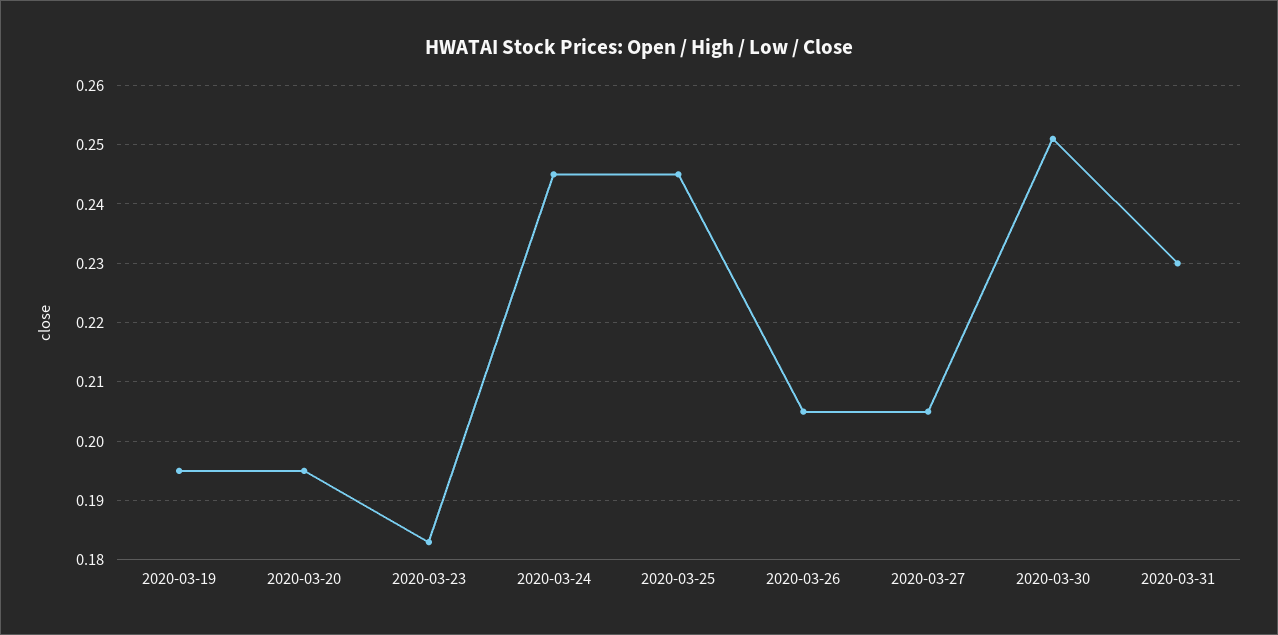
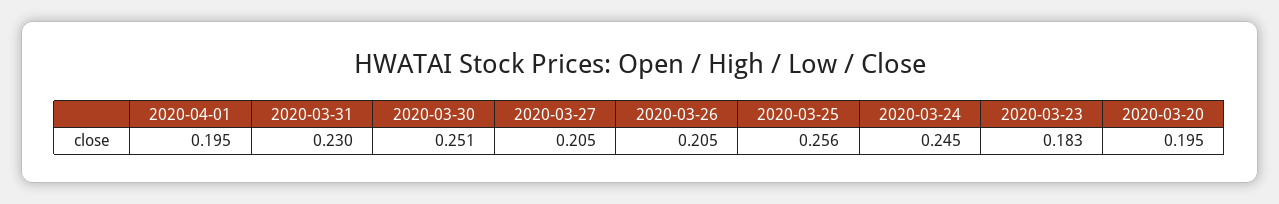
2020-03-19: 0.195 -> none
2020-03-25: 0.245 -> 0.256
2020-04-01: none -> 0.195

